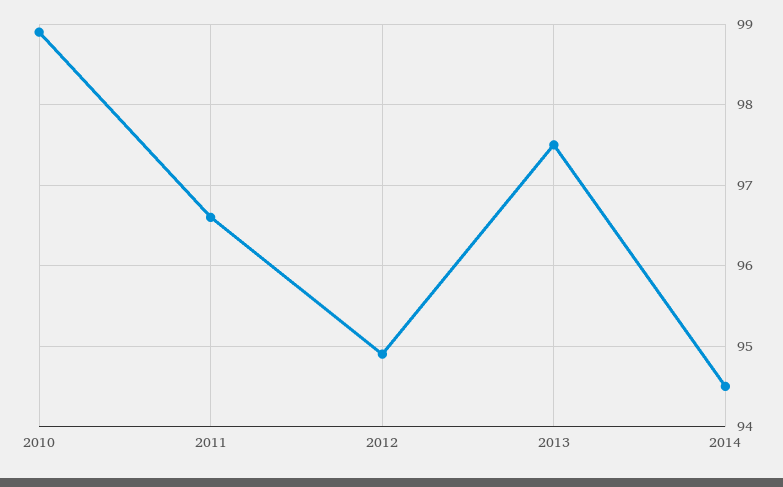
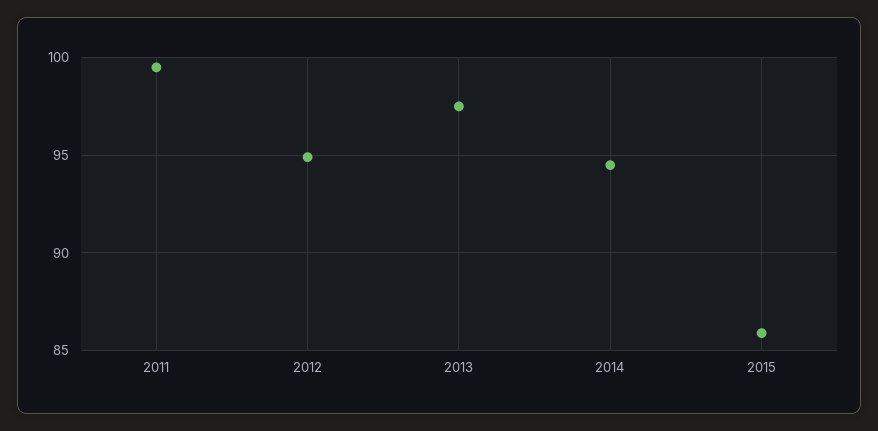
2010: 98.9 -> none
2011: 96.6 -> 99.5
2015: none -> 86

